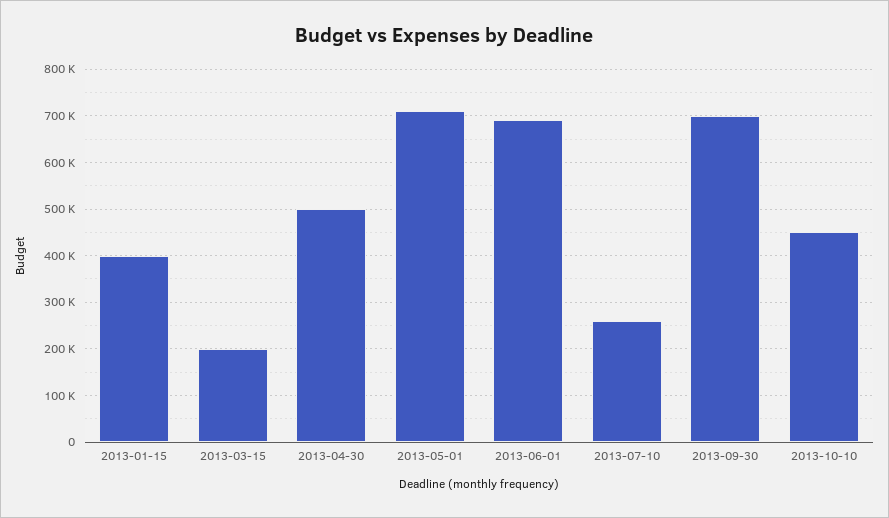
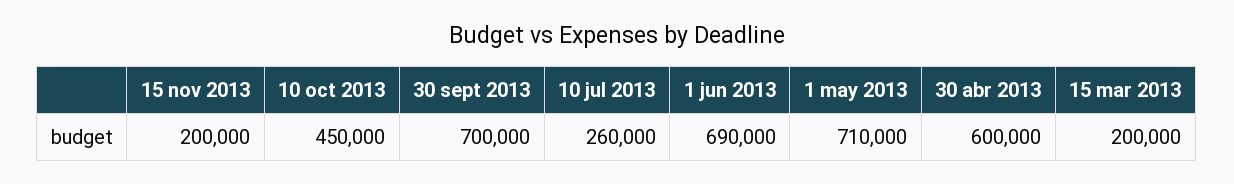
2013-01-15: 400000 -> none
2013-04-30: 500000 -> 600000
15 nov 2013: none -> 200000

